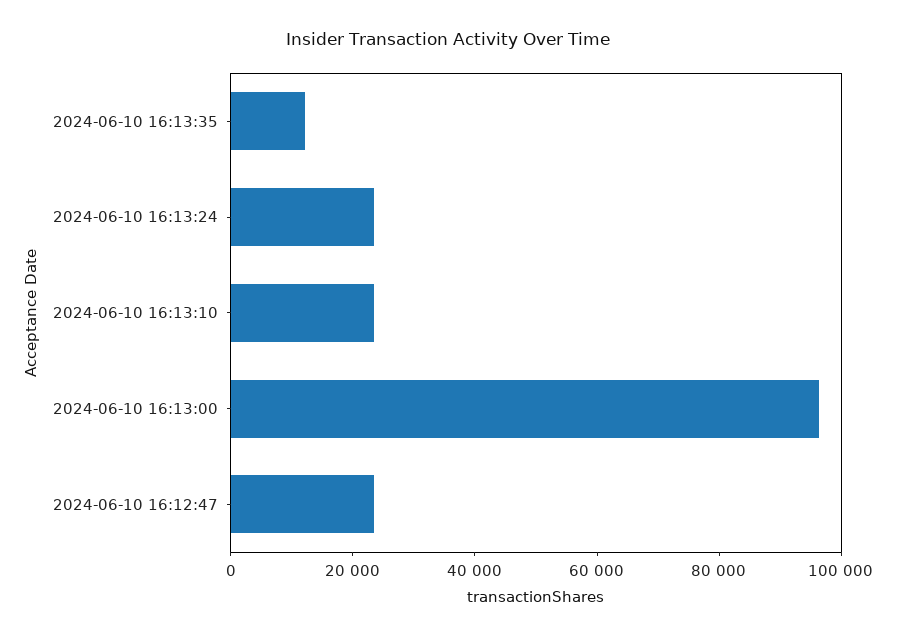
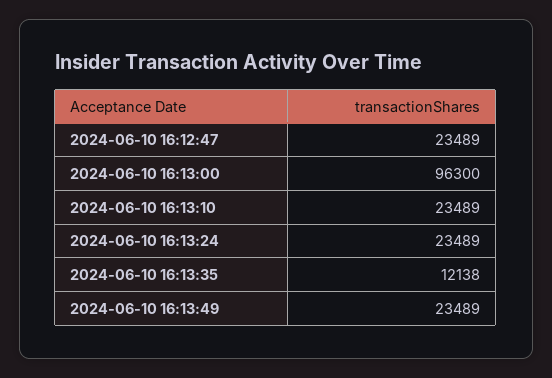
2024-06-10 16:13:49: none -> 23489

